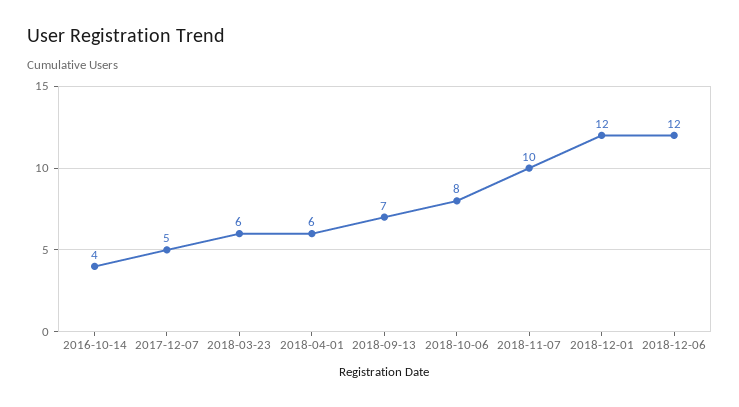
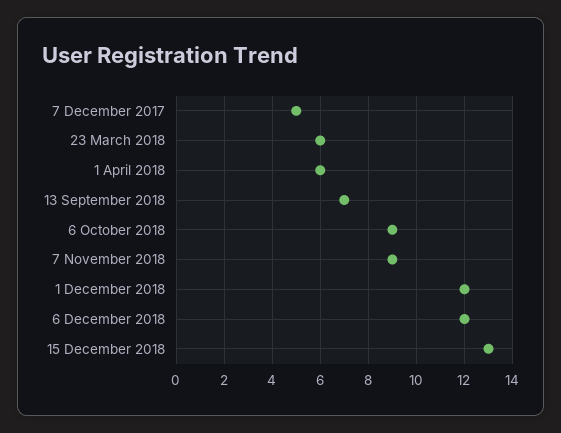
2016-10-14: 4 -> none
2018-10-06: 8 -> 9
2018-11-07: 10 -> 9
15 December 2018: none -> 13

